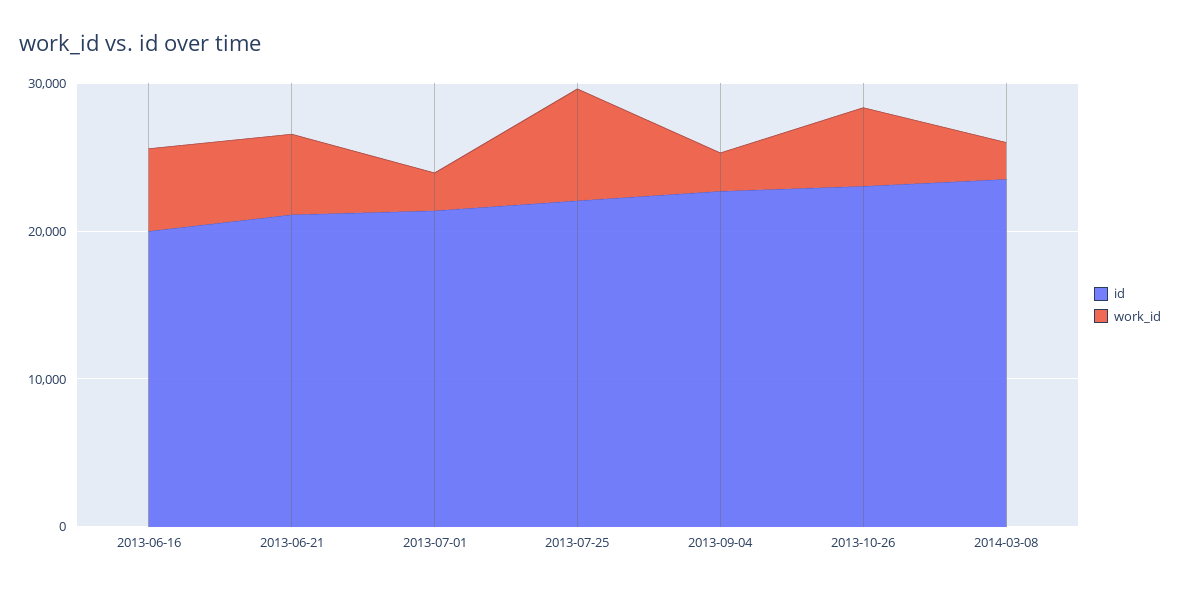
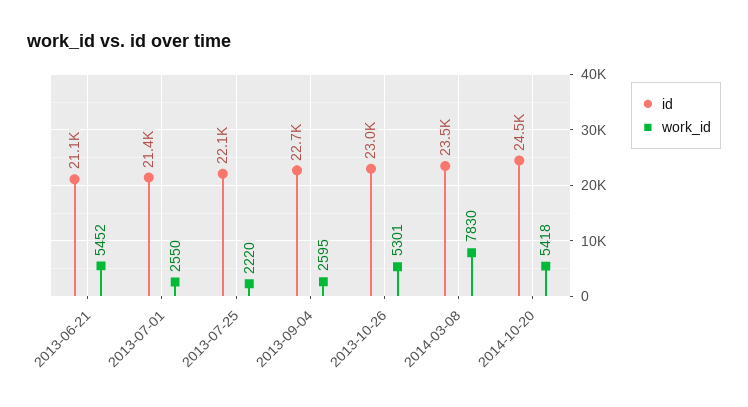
id, 2013-06-16: 20000 -> none
work_id, 2013-06-16: 6000 -> none
work_id, 2013-07-25: 8000 -> 2220
work_id, 2014-03-08: 2000 -> 7830
id, 2014-10-20: none -> 24500
work_id, 2014-10-20: none -> 5418

